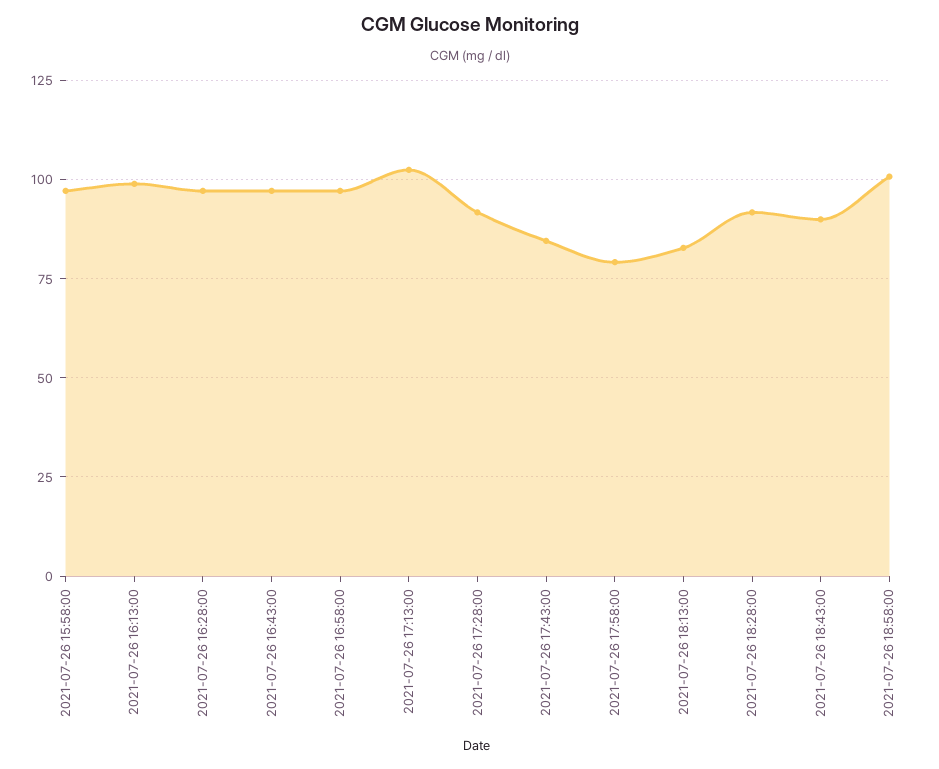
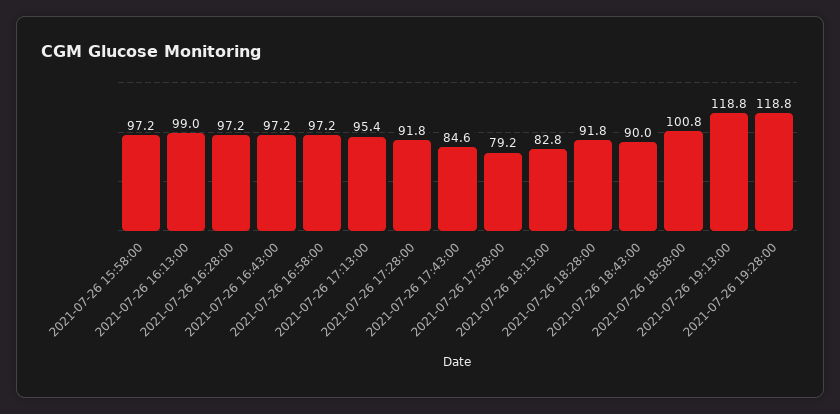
2021-07-26 17:13:00: 102.5 -> 95.4
2021-07-26 19:13:00: none -> 118.8
2021-07-26 19:28:00: none -> 118.8

